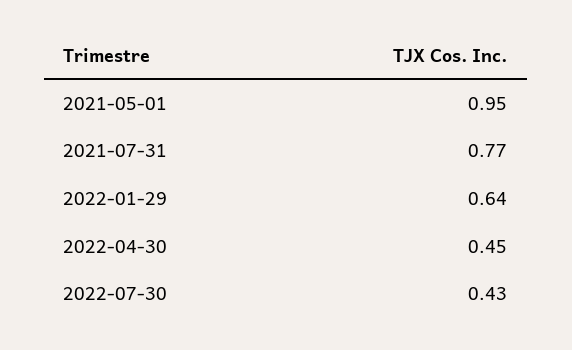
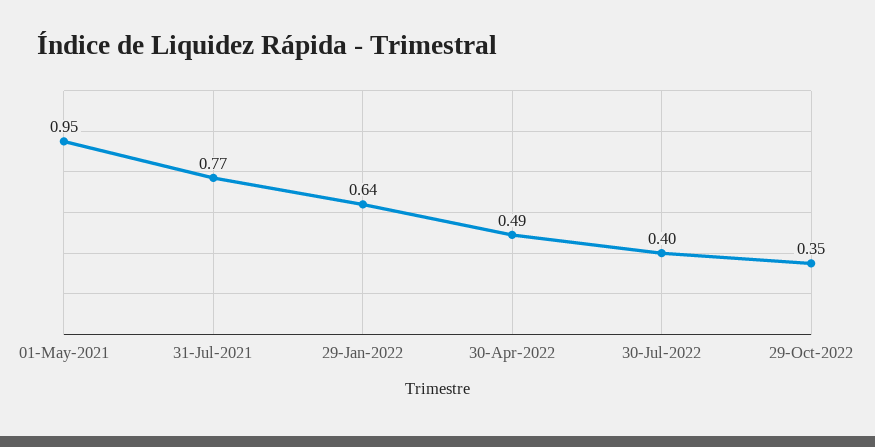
2022-04-30: 0.45 -> 0.49
2022-07-30: 0.43 -> 0.4
29-Oct-2022: none -> 0.35

